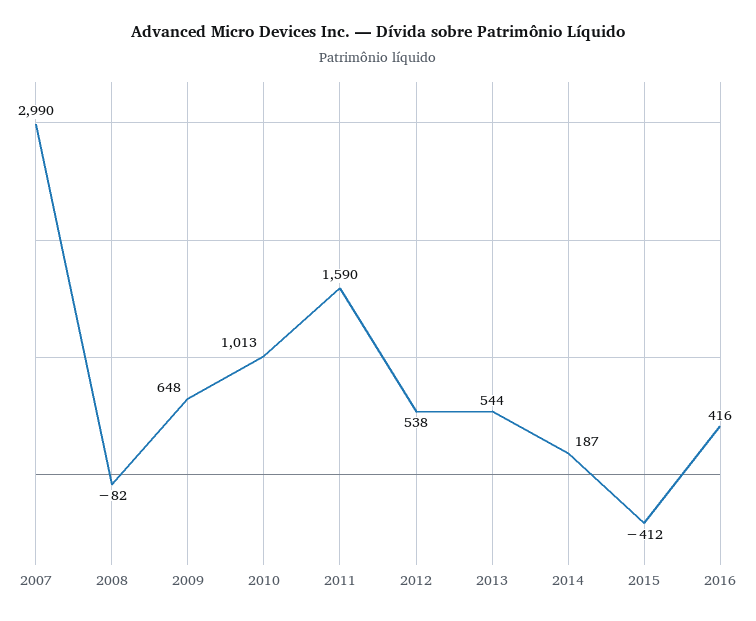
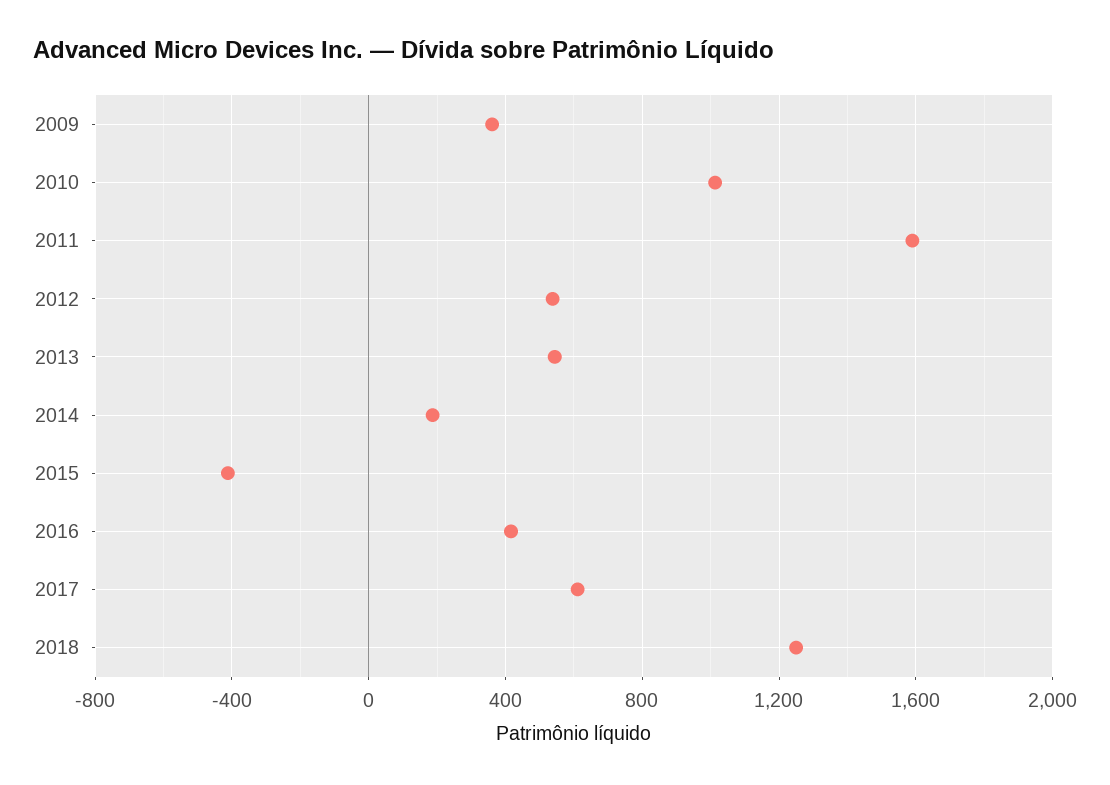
2007: 2990 -> none
2008: -82 -> none
2009: 648 -> 350
2017: none -> 600
2018: none -> 1250

